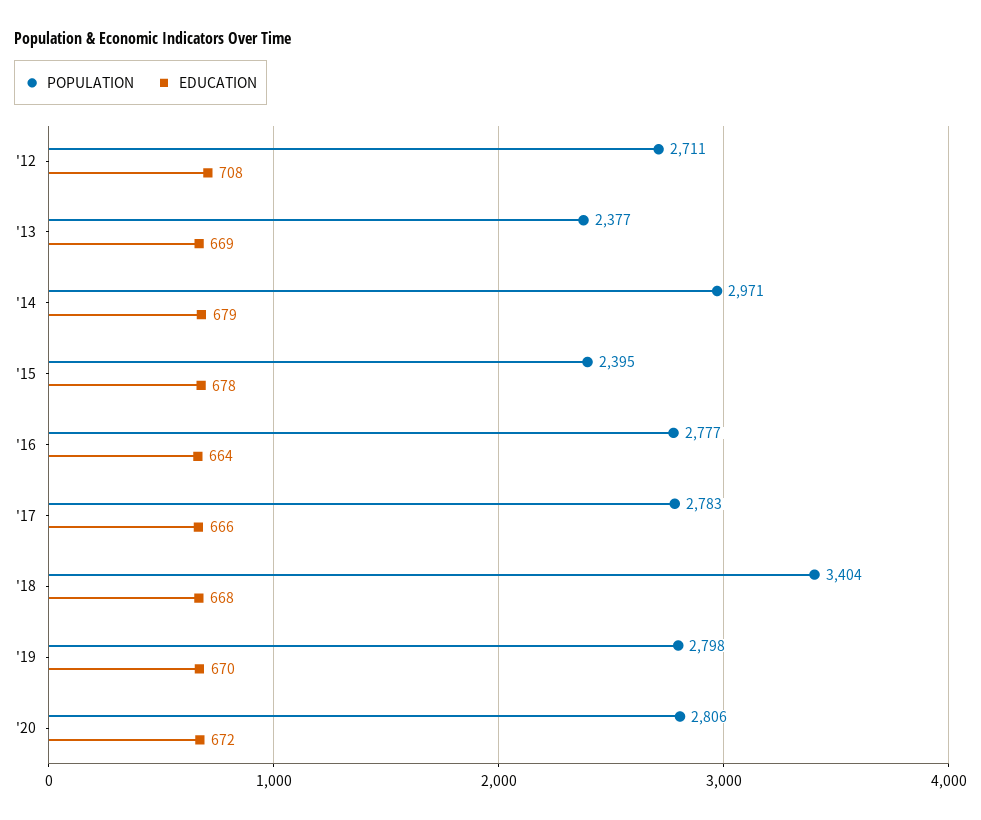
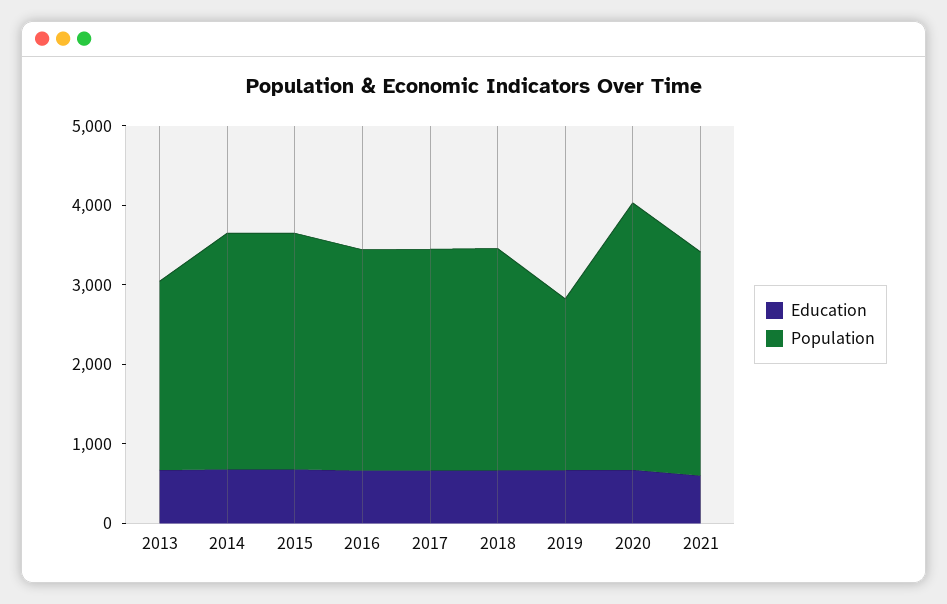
POPULATION, '12: 2711 -> none
EDUCATION, '12: 708 -> none
POPULATION, '15: 2395 -> 3000
POPULATION, '18: 3404 -> 2800
POPULATION, '19: 2798 -> 2200
POPULATION, '20: 2806 -> 3400
EDUCATION, 2021: none -> 600
POPULATION, 2021: none -> 2800

